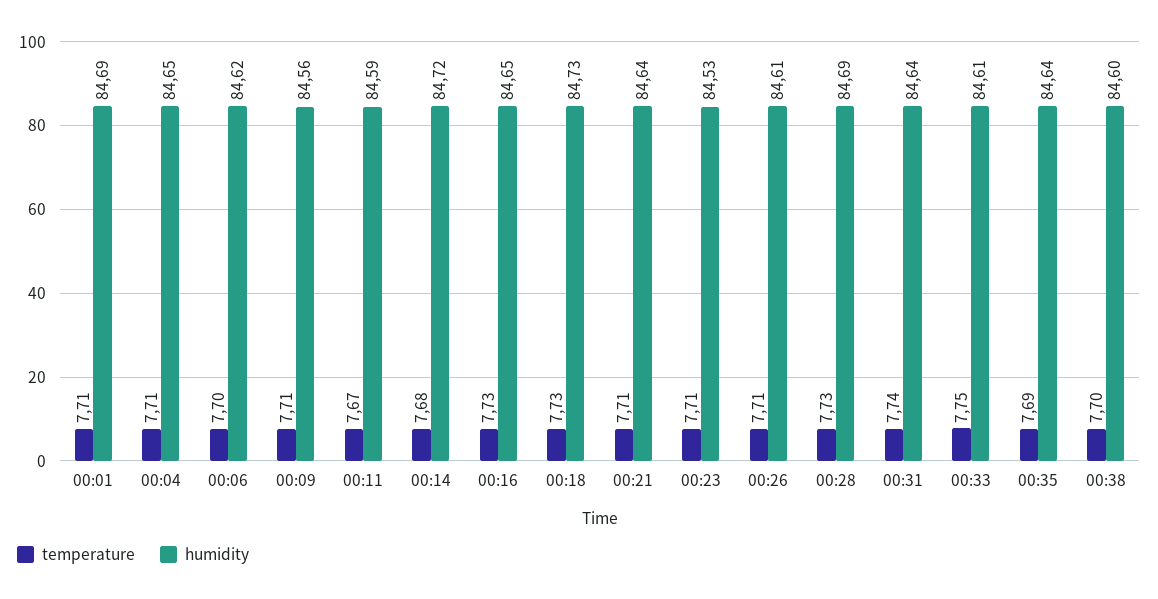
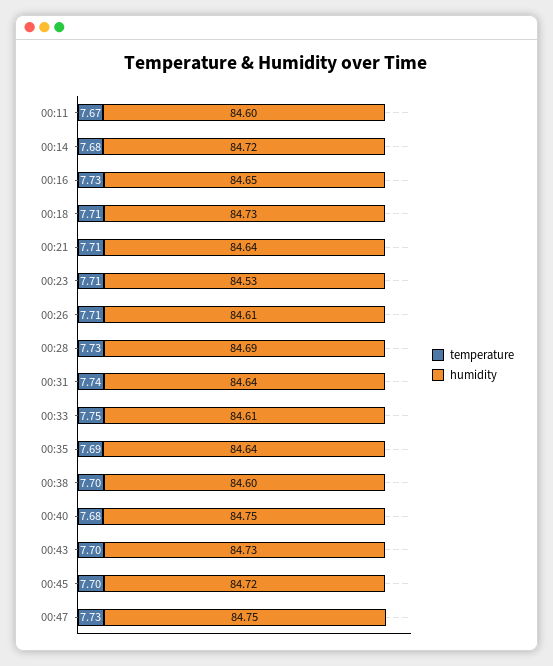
temperature, 00:01: 7.71 -> none
humidity, 00:01: 84.69 -> none
temperature, 00:04: 7.71 -> none
humidity, 00:04: 84.65 -> none
temperature, 00:06: 7.7 -> none
humidity, 00:06: 84.62 -> none
temperature, 00:09: 7.71 -> none
humidity, 00:09: 84.56 -> none
humidity, 00:11: 84.59 -> 84.6
temperature, 00:18: 7.73 -> 7.71
temperature, 00:40: none -> 7.68
humidity, 00:40: none -> 84.75
temperature, 00:43: none -> 7.7
humidity, 00:43: none -> 84.73
temperature, 00:45: none -> 7.7
humidity, 00:45: none -> 84.72
temperature, 00:47: none -> 7.73
humidity, 00:47: none -> 84.75

